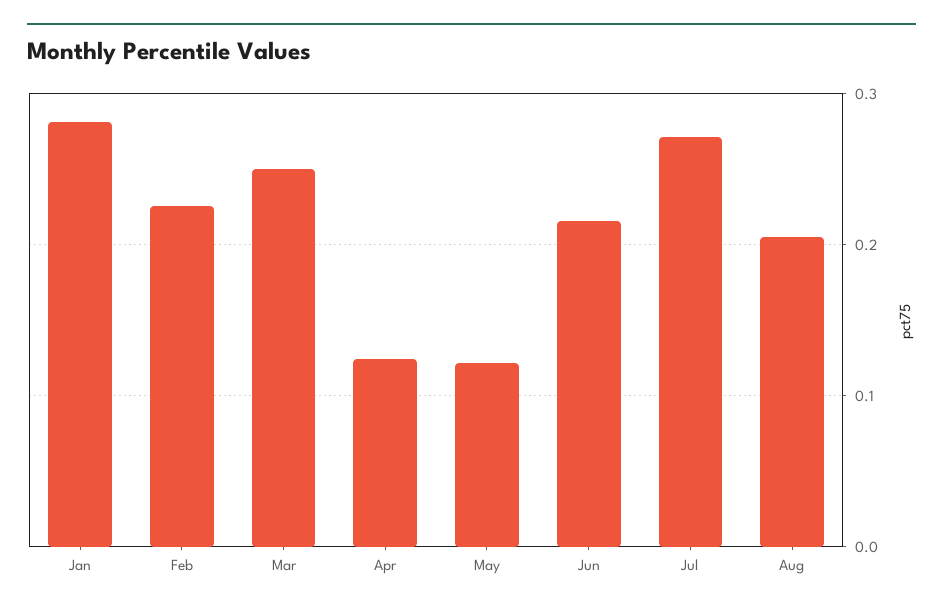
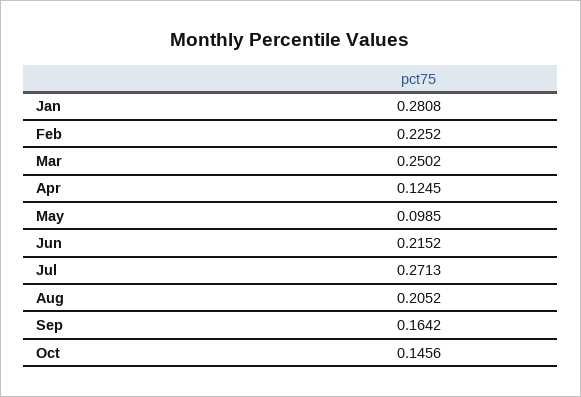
May: 0.12 -> 0.0985
Sep: none -> 0.1642
Oct: none -> 0.1456

